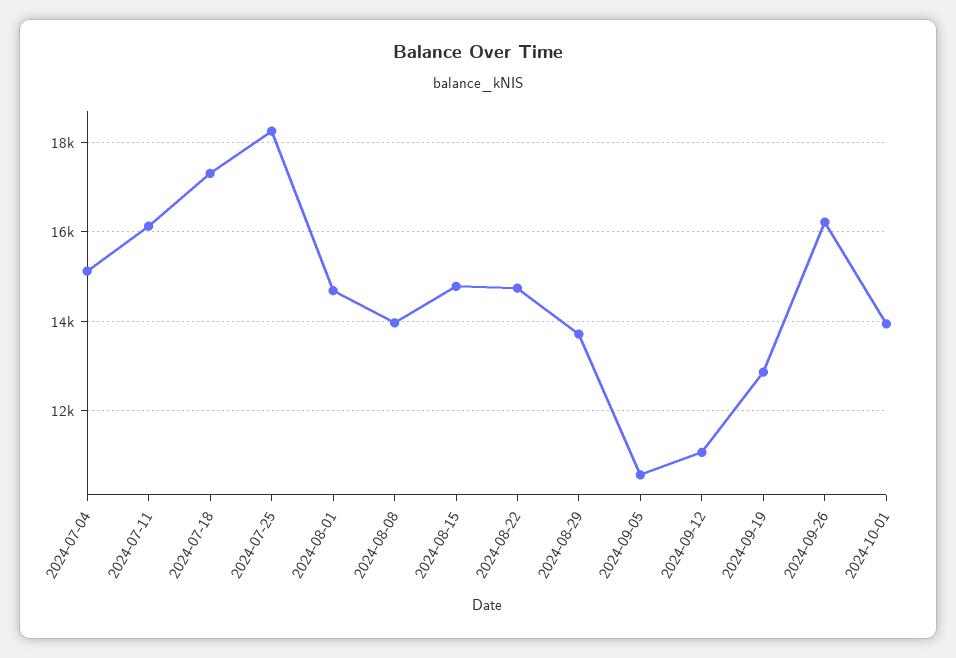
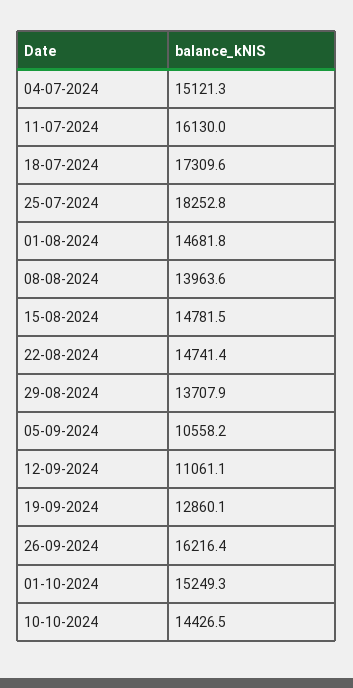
2024-10-01: 14000 -> 15249.3
10-10-2024: none -> 14426.5

